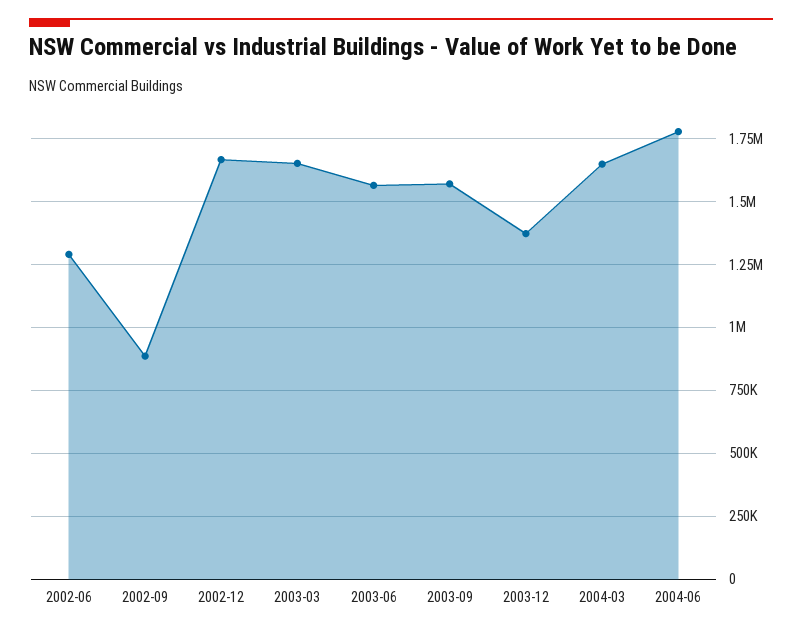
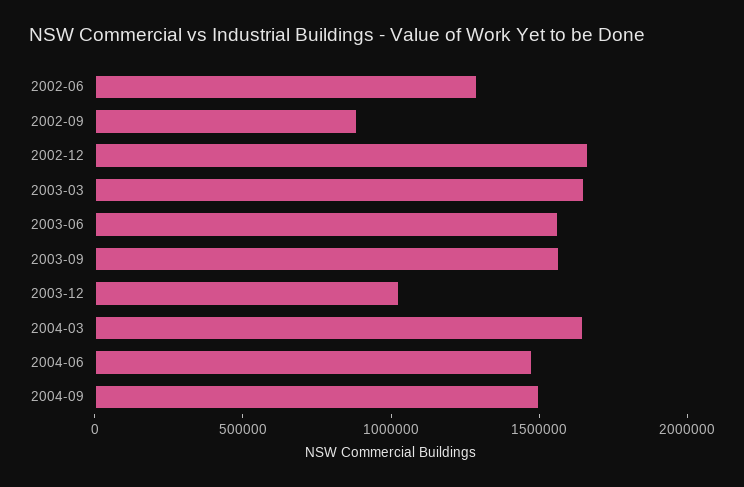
2003-12: 1375000 -> 1000000
2004-06: 1775000 -> 1500000
2004-09: none -> 1500000

